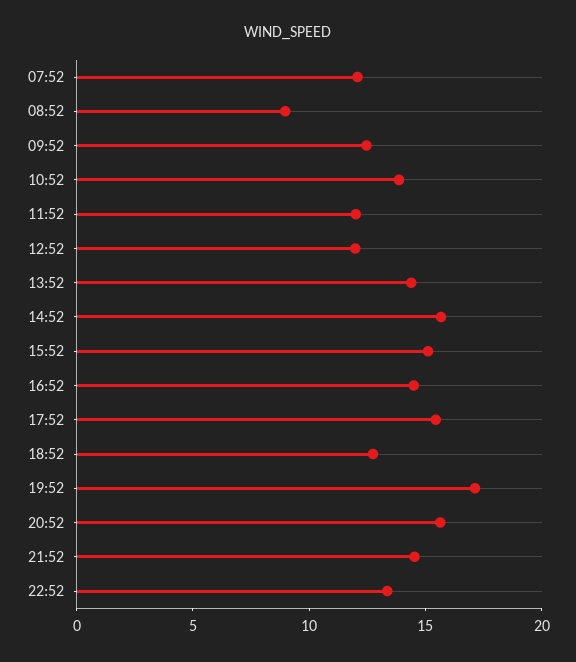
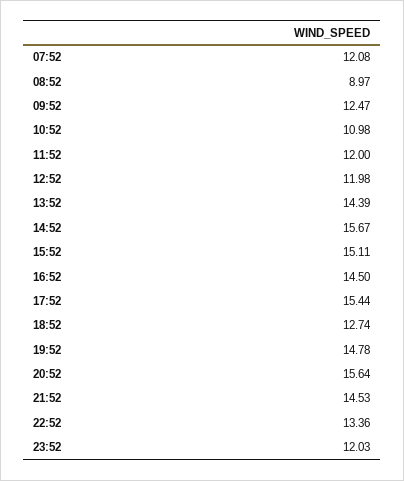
10:52: 14 -> 10.98
19:52: 17 -> 14.78
23:52: none -> 12.03

